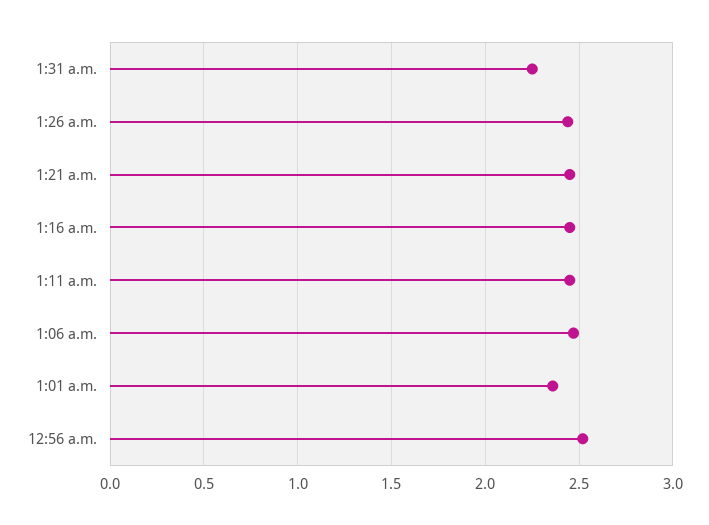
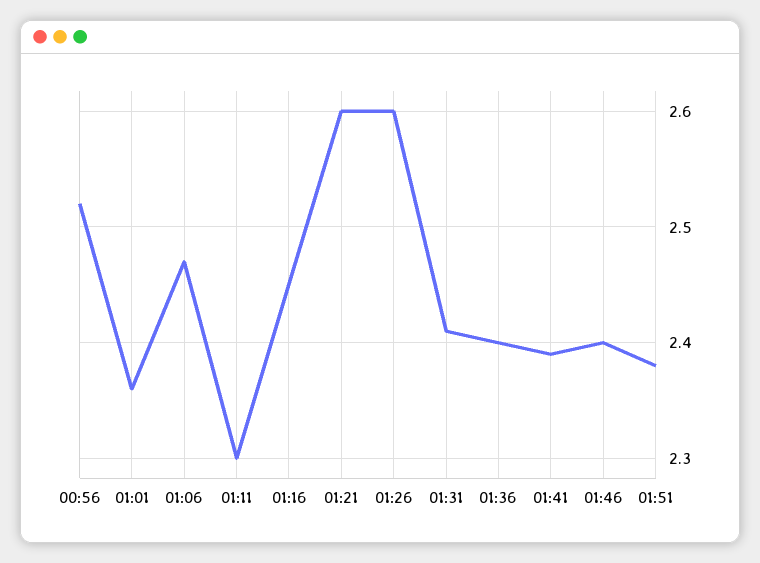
1:31 a.m.: 2.25 -> 2.41
1:26 a.m.: 2.45 -> 2.6
1:21 a.m.: 2.45 -> 2.6
1:11 a.m.: 2.45 -> 2.3
01:36: none -> 2.4
01:41: none -> 2.39
01:46: none -> 2.4
01:51: none -> 2.38

